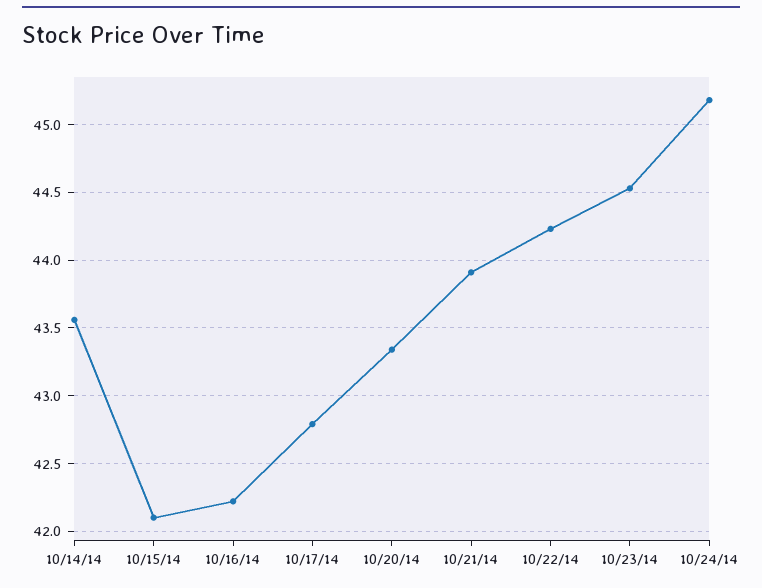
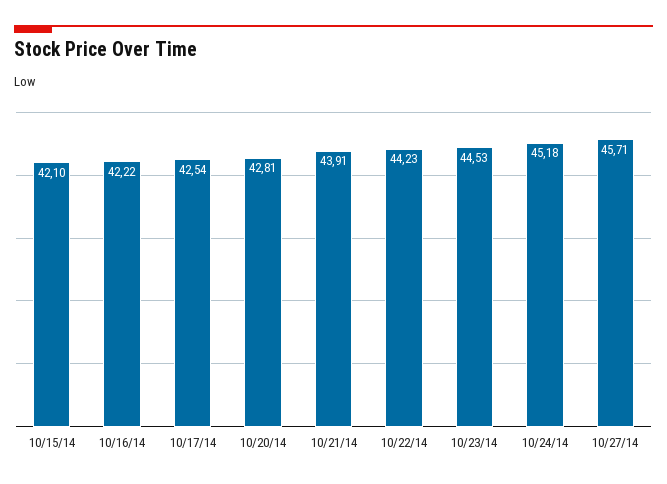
10/14/14: 43.55 -> none
10/17/14: 42.8 -> 42.54
10/20/14: 43.35 -> 42.81
10/27/14: none -> 45.71

